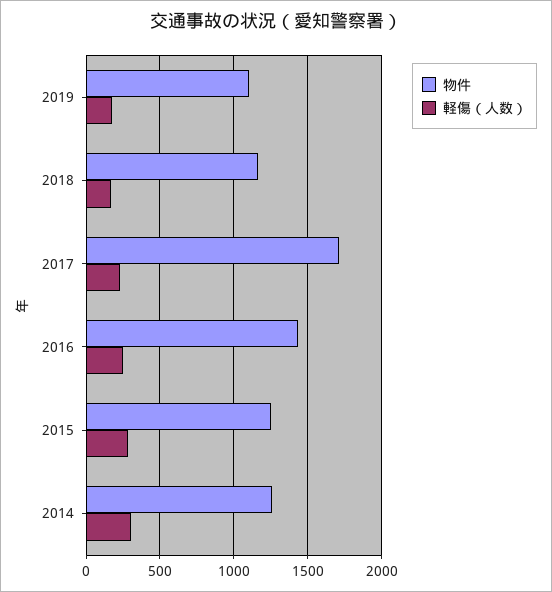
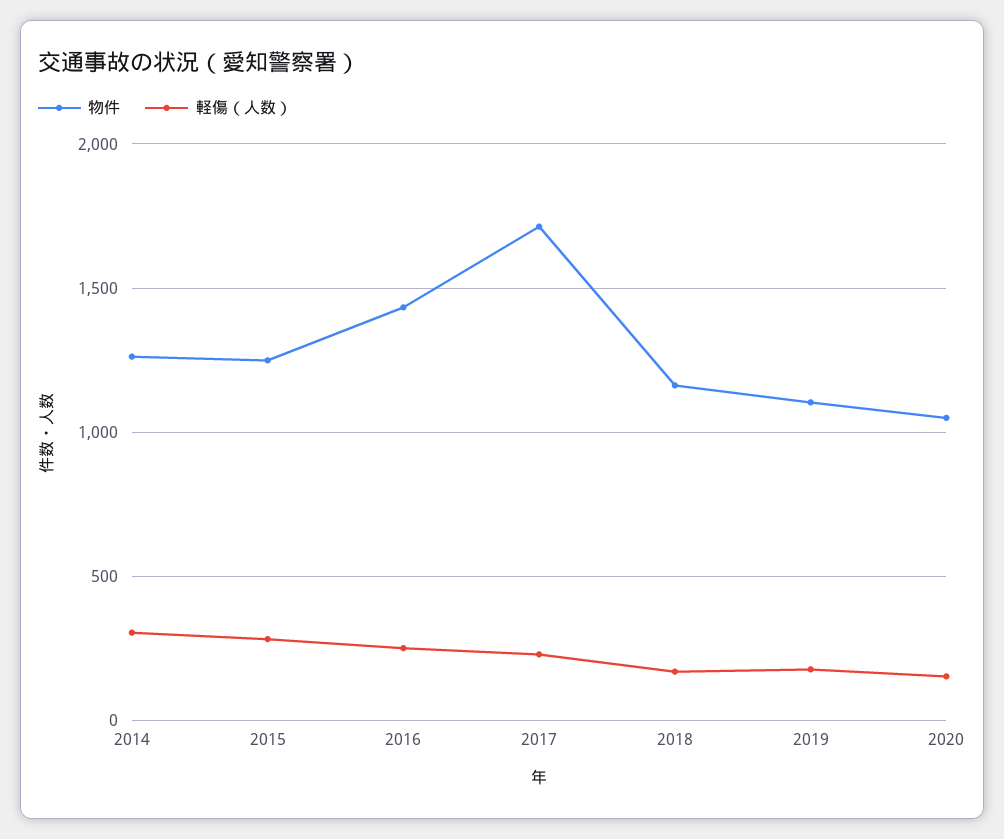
物件, 2020: none -> 1050
軽傷（人数）, 2020: none -> 150

